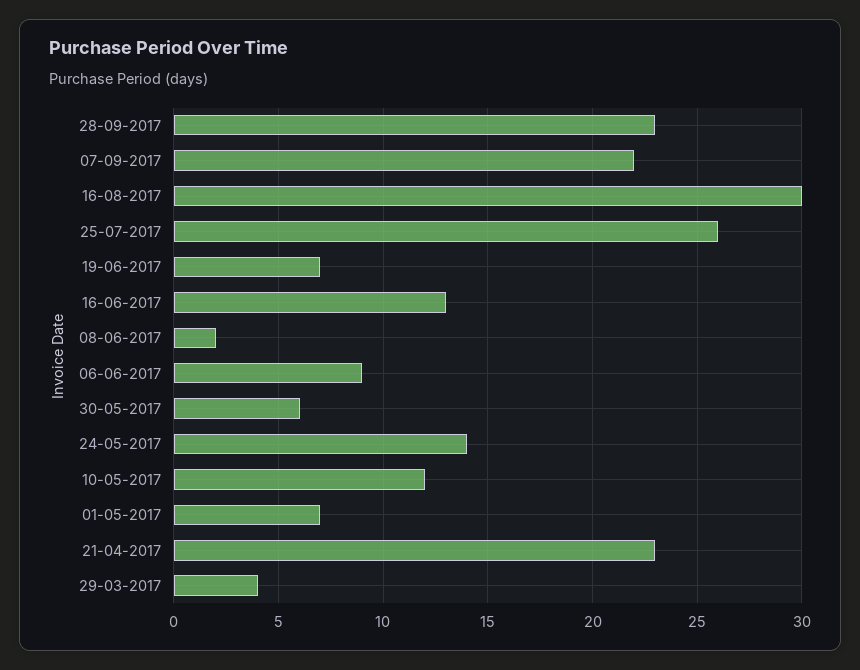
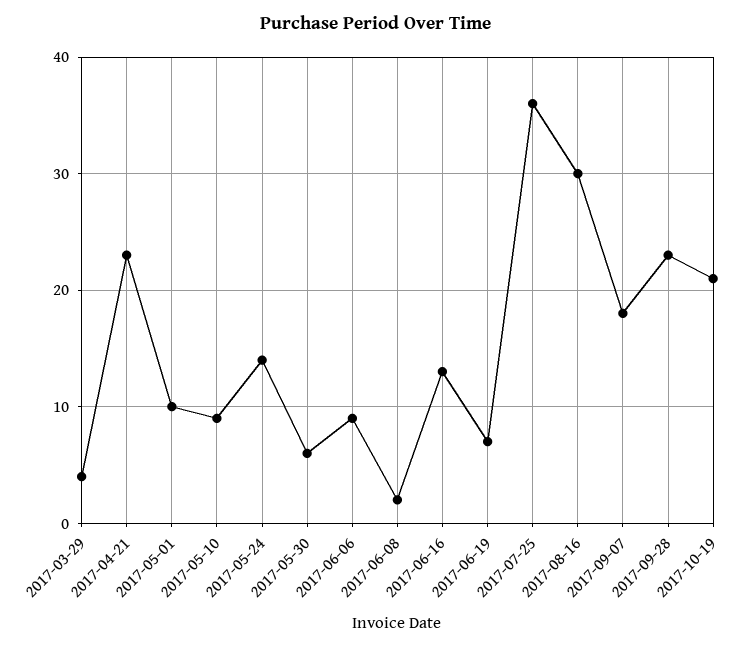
07-09-2017: 22 -> 18
25-07-2017: 26 -> 36
10-05-2017: 12 -> 9
01-05-2017: 7 -> 10
2017-10-19: none -> 21

